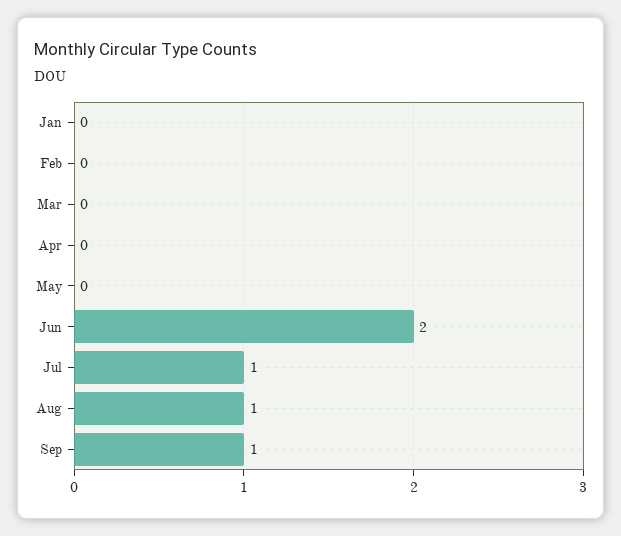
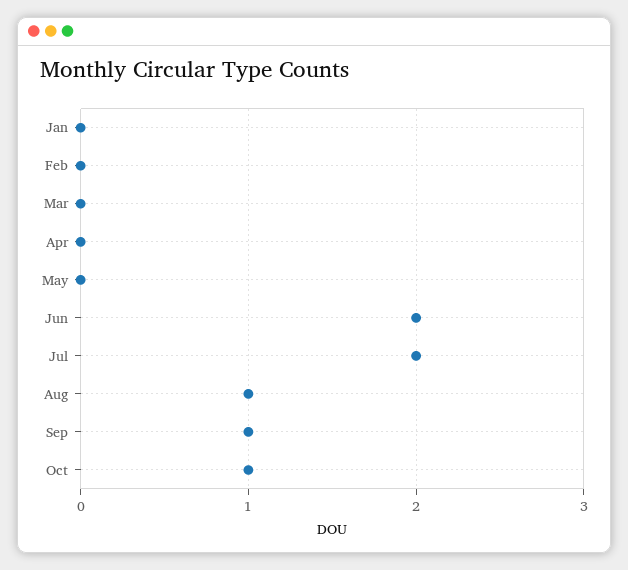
Jul: 1 -> 2
Oct: none -> 1

